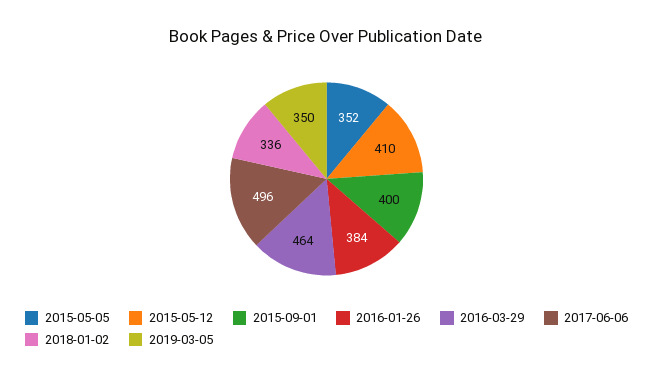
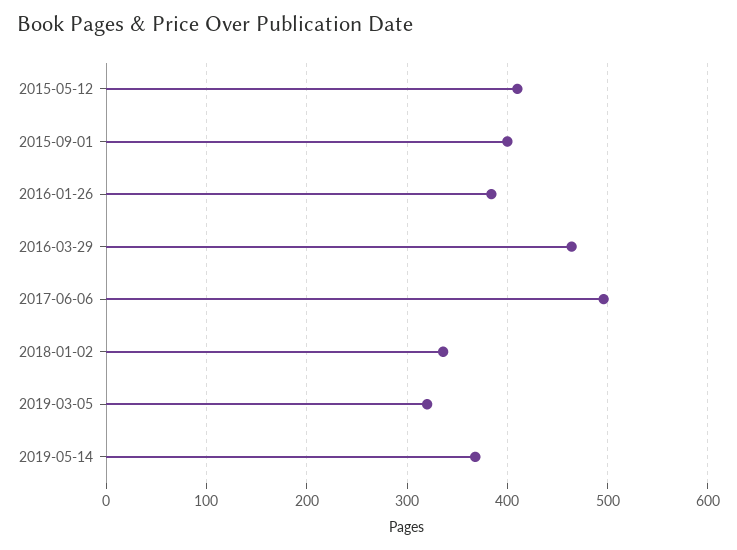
2015-05-05: 352 -> none
2019-03-05: 350 -> 320
2019-05-14: none -> 370

